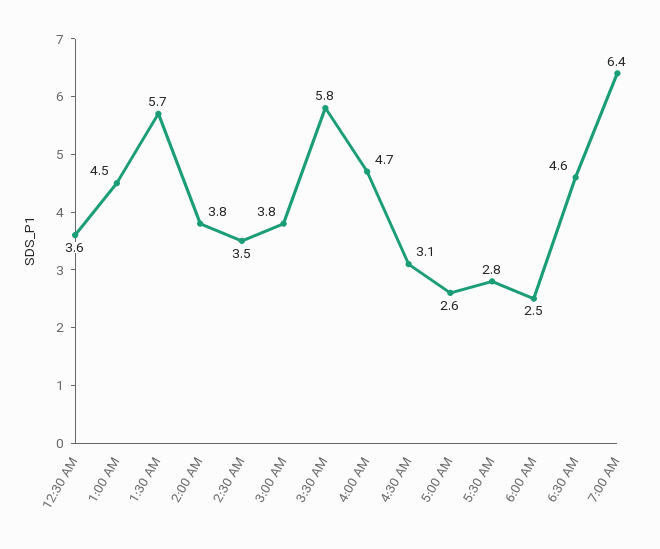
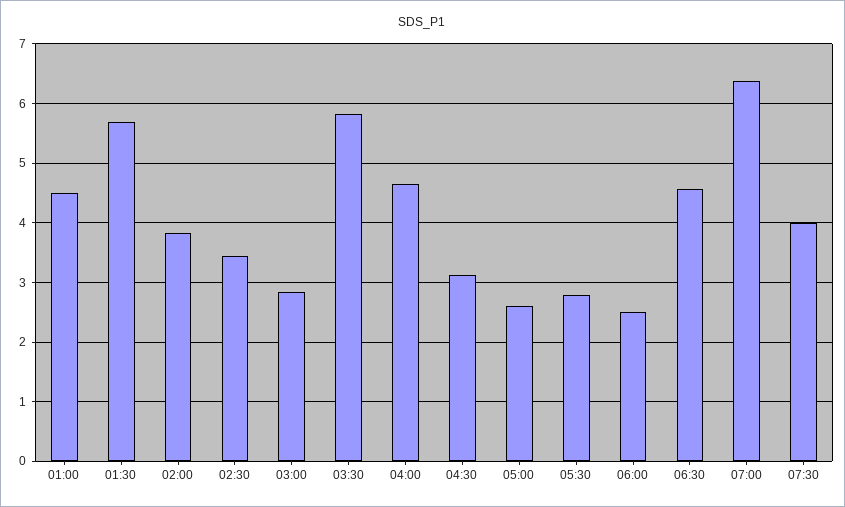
12:30 AM: 3.6 -> none
3:00 AM: 3.8 -> 2.8
07:30: none -> 4

